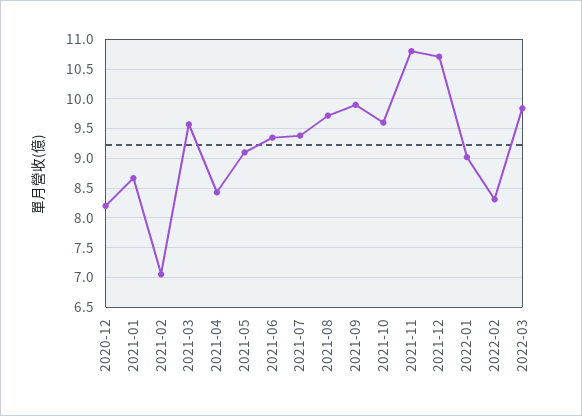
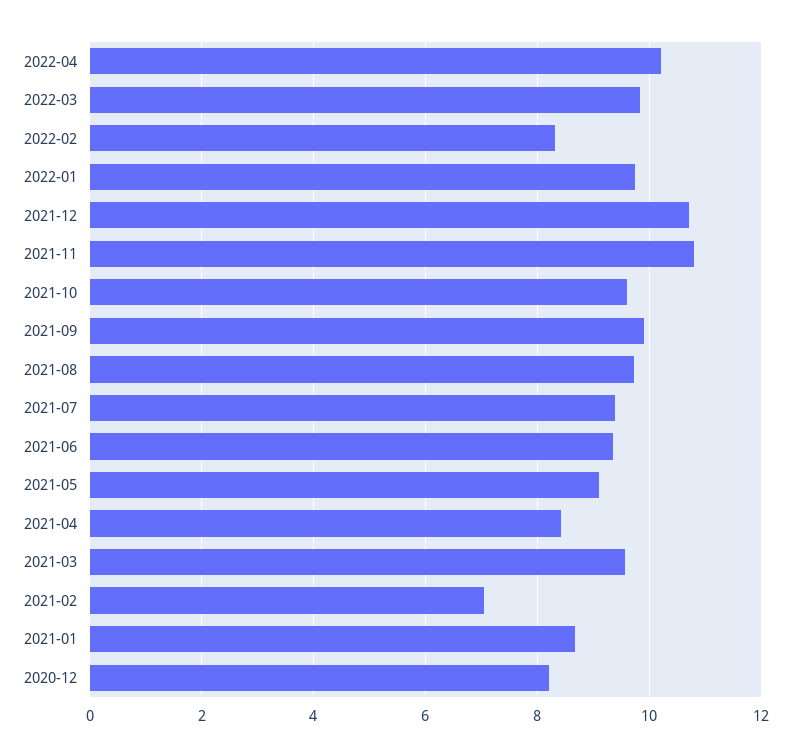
2022-01: 9 -> 9.8
2022-04: none -> 10.2

